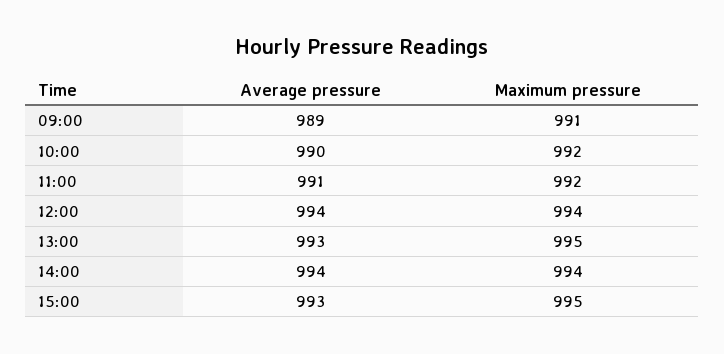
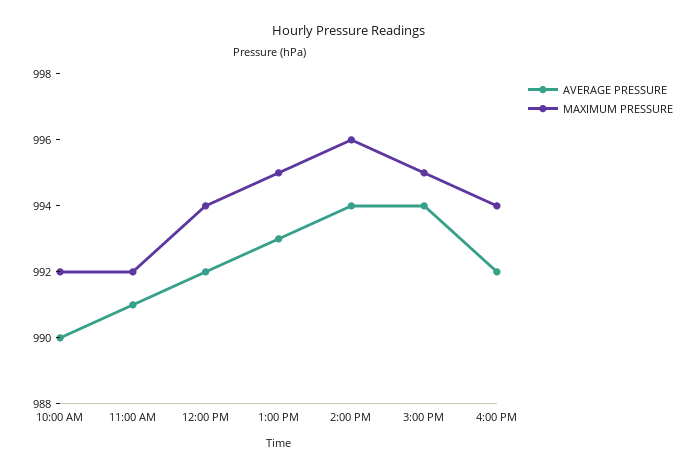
Average pressure, 09:00: 989 -> none
Maximum pressure, 09:00: 991 -> none
Average pressure, 12:00: 994 -> 992
Maximum pressure, 14:00: 994 -> 996
Average pressure, 15:00: 993 -> 994
Average pressure, 4:00 PM: none -> 992
Maximum pressure, 4:00 PM: none -> 994

